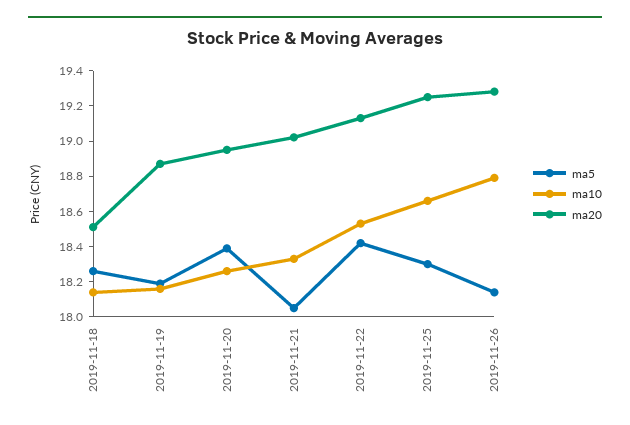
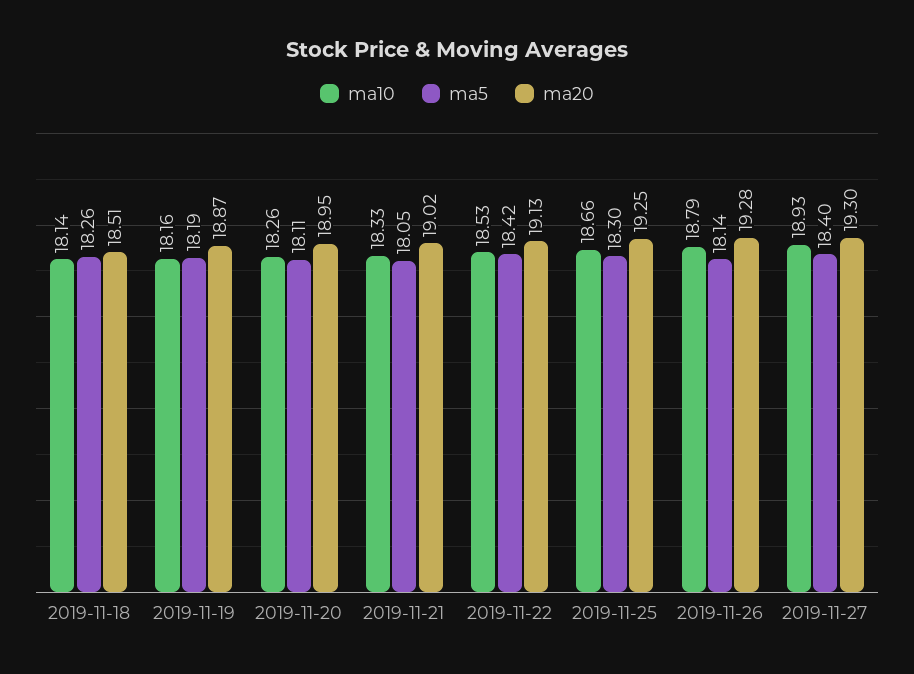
ma5, 2019-11-20: 18.4 -> 18.11
ma10, 2019-11-27: none -> 18.93
ma5, 2019-11-27: none -> 18.4
ma20, 2019-11-27: none -> 19.3

